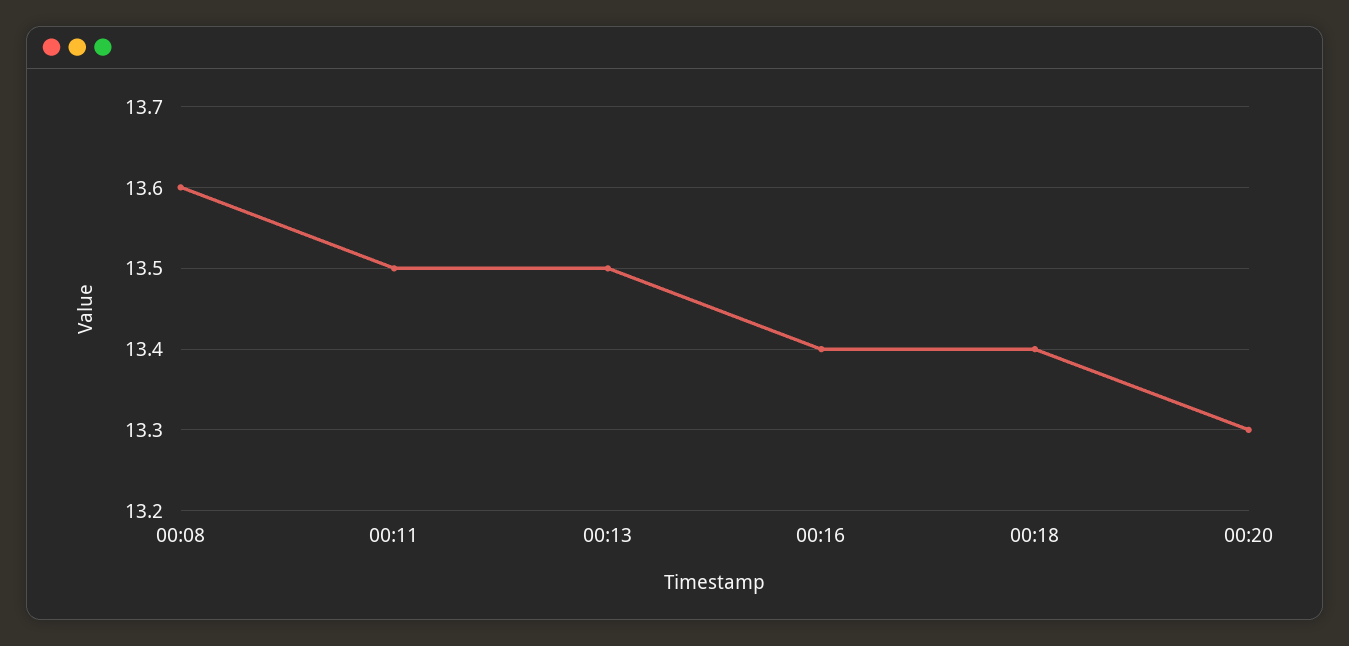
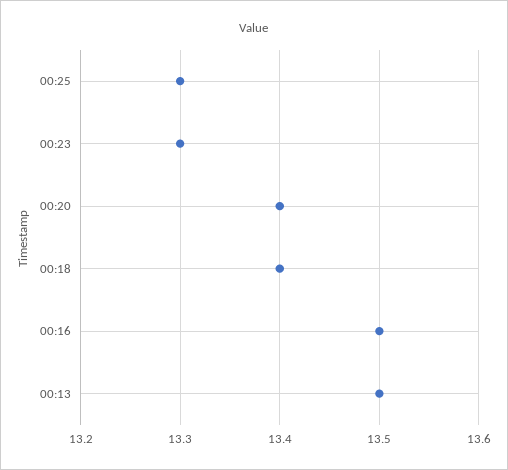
00:08: 13.6 -> none
00:11: 13.5 -> none
00:16: 13.4 -> 13.5
00:20: 13.3 -> 13.4
00:25: none -> 13.3
00:23: none -> 13.3

